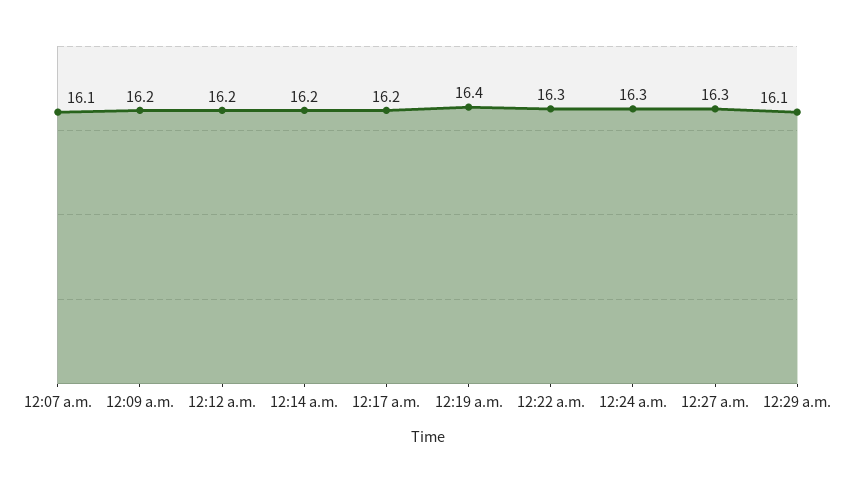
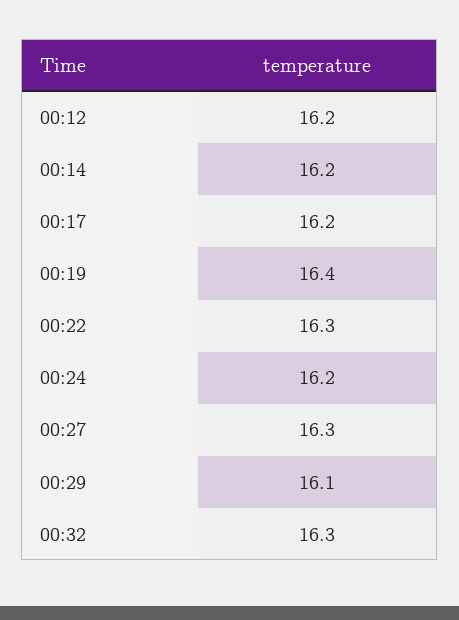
12:07 a.m.: 16.1 -> none
12:09 a.m.: 16.2 -> none
12:24 a.m.: 16.3 -> 16.2
00:32: none -> 16.3

